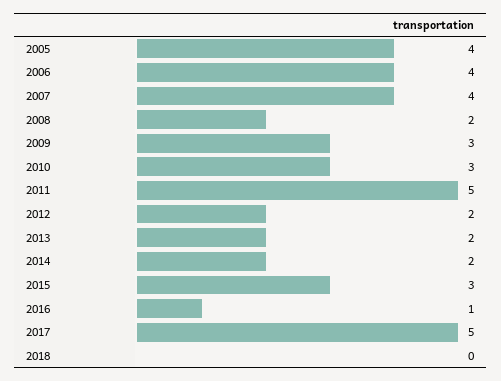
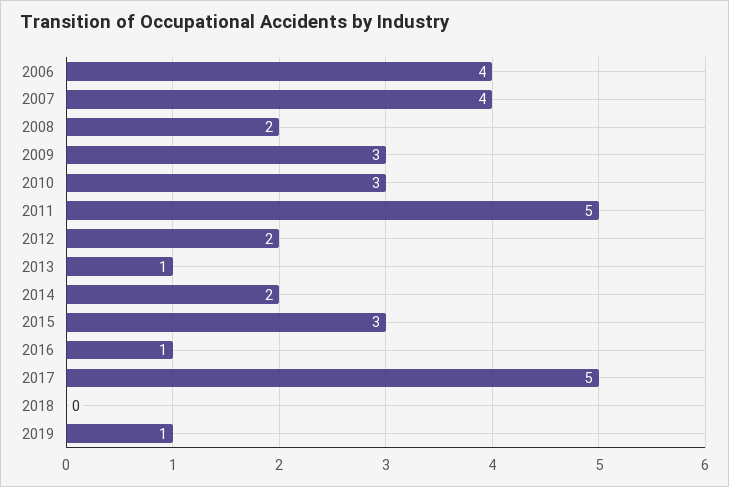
2005: 4 -> none
2013: 2 -> 1
2019: none -> 1

